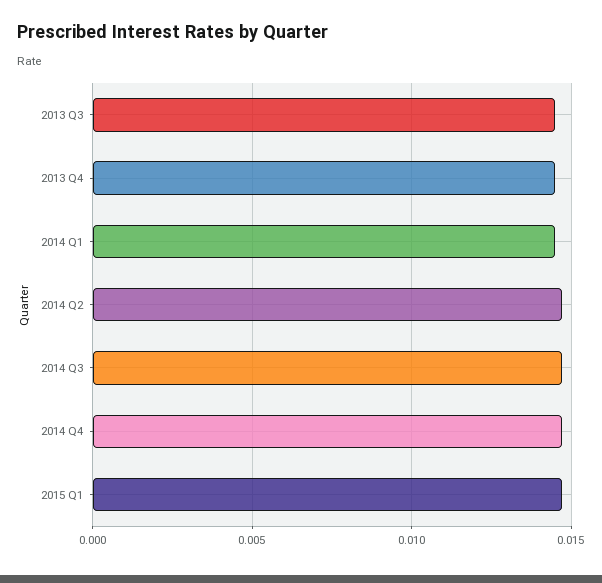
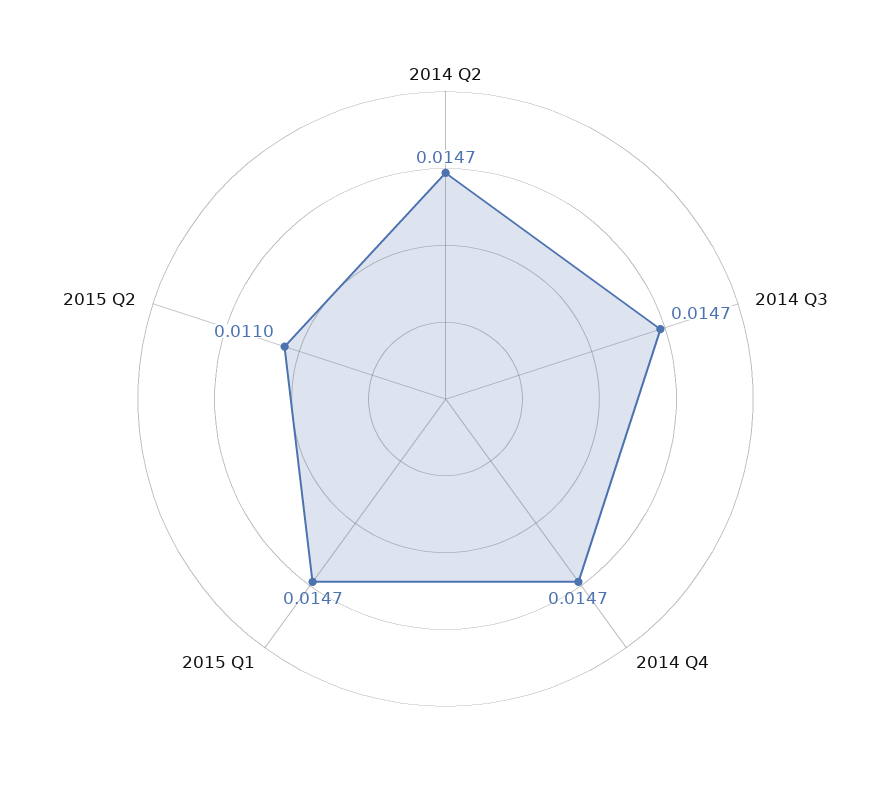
2013 Q3: 0.0145 -> none
2013 Q4: 0.0145 -> none
2014 Q1: 0.0145 -> none
2015 Q2: none -> 0.011

